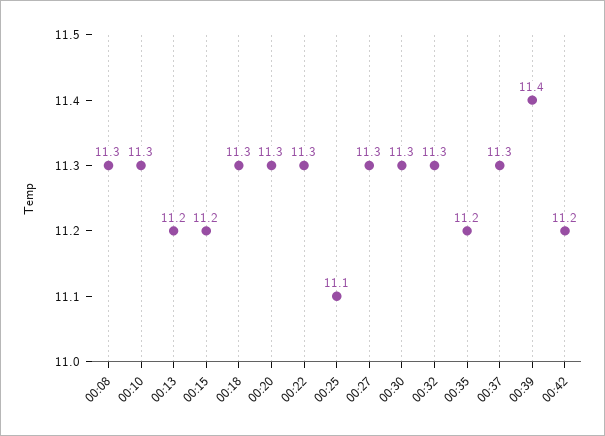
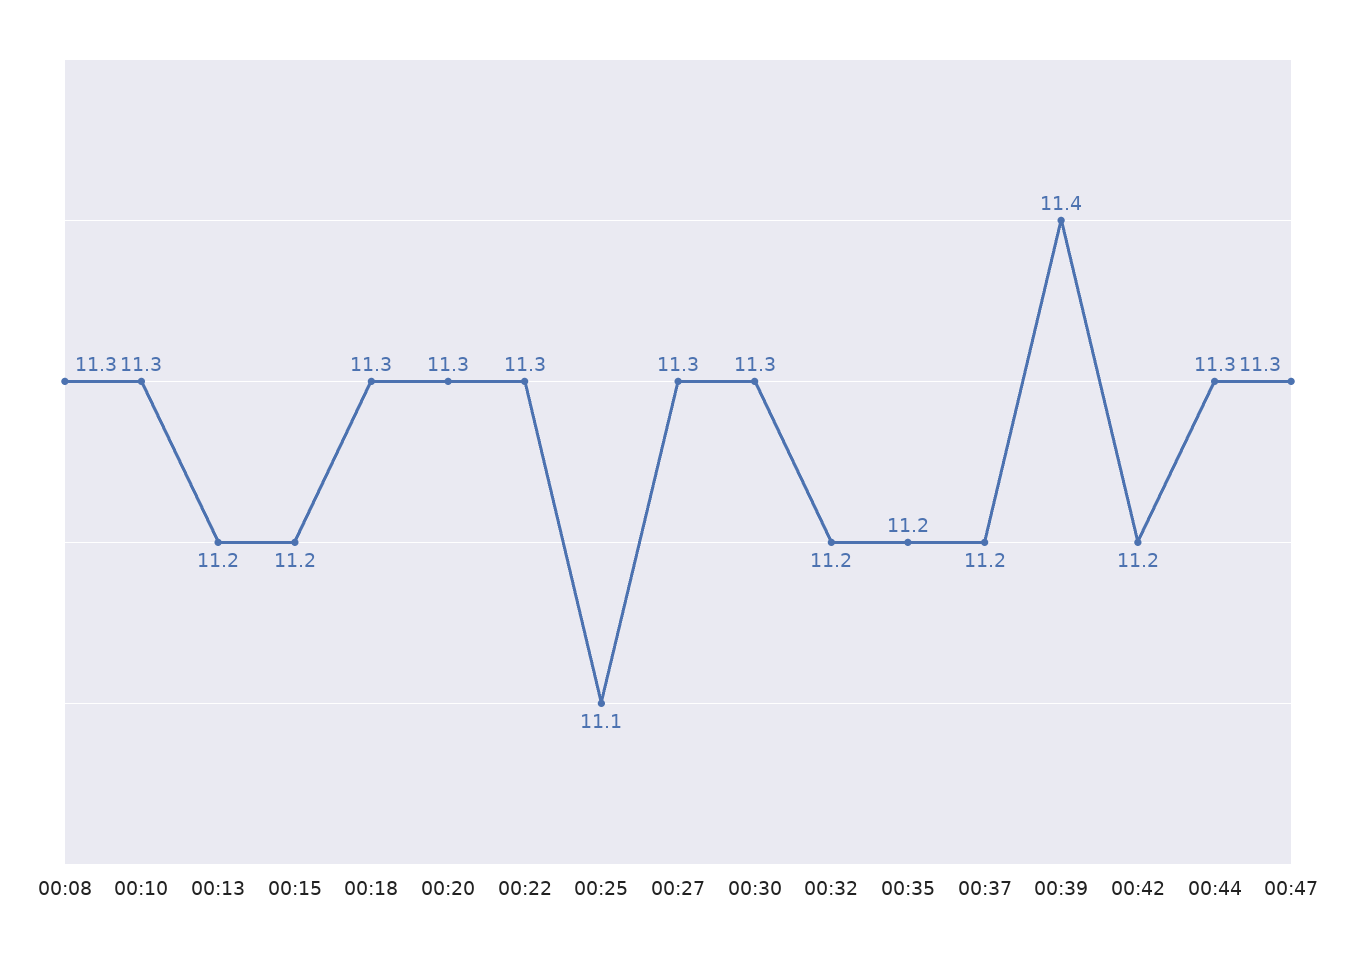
00:32: 11.3 -> 11.2
00:37: 11.3 -> 11.2
00:44: none -> 11.3
00:47: none -> 11.3

